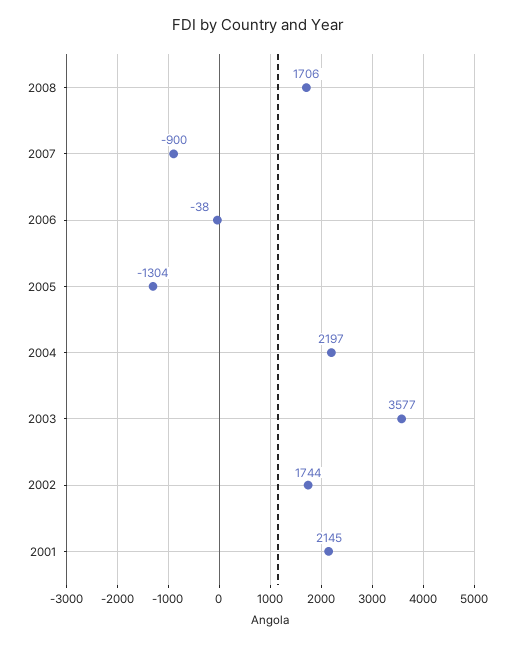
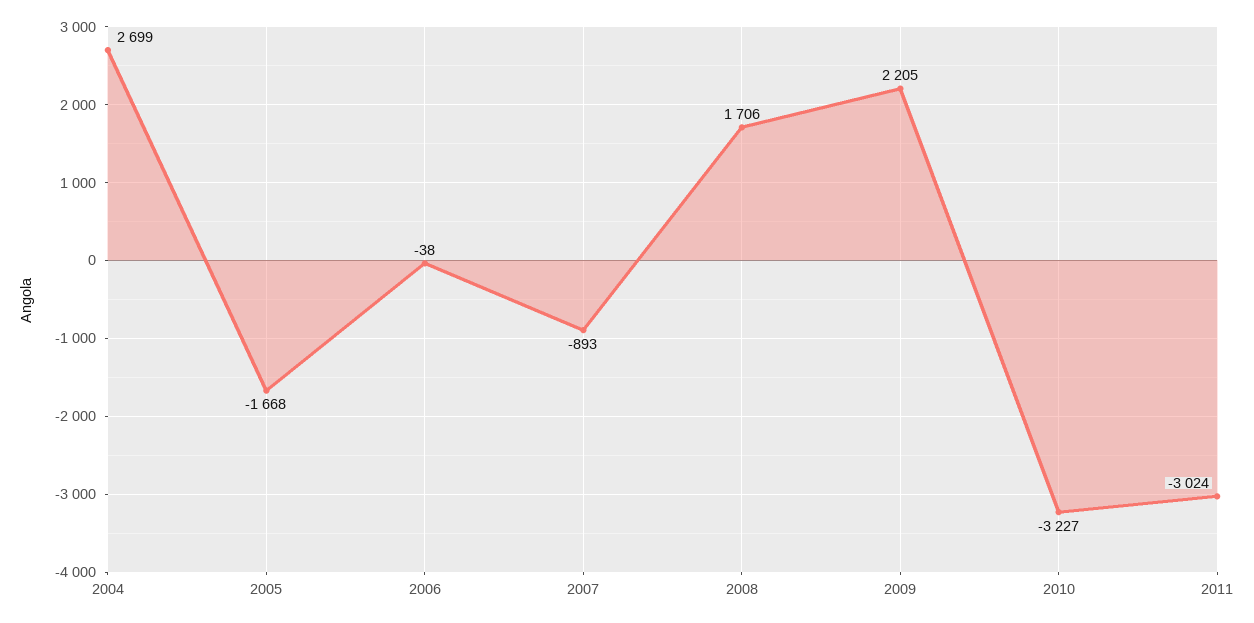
2007: -900 -> -893
2005: -1304 -> -1668
2004: 2197 -> 2699
2003: 3577 -> none
2002: 1744 -> none
2001: 2145 -> none
2009: none -> 2205
2010: none -> -3227
2011: none -> -3024

